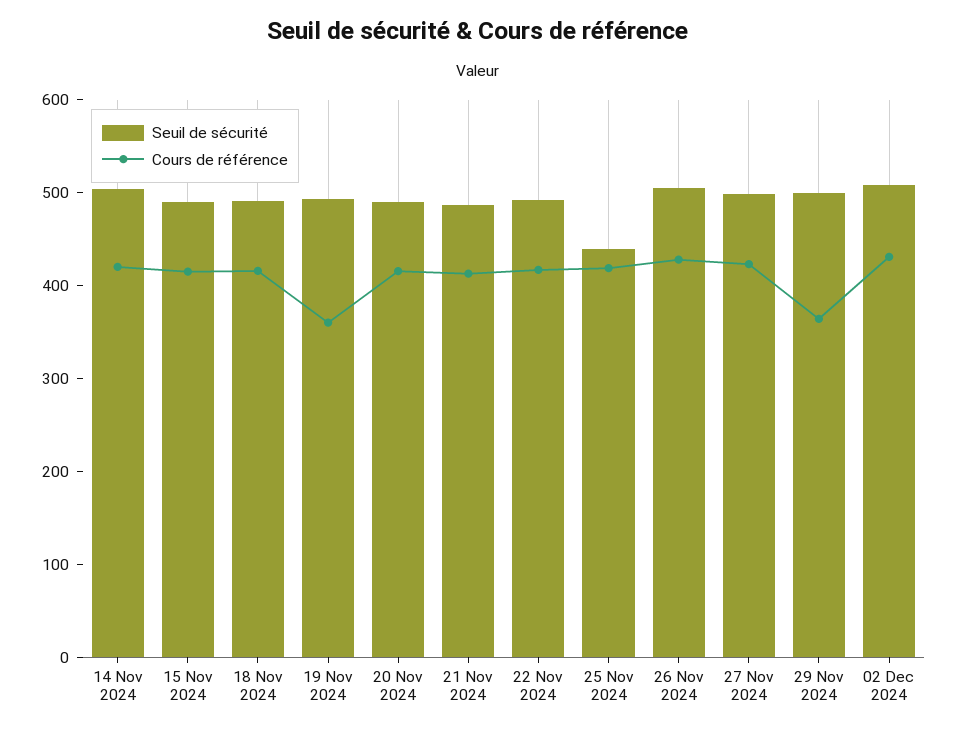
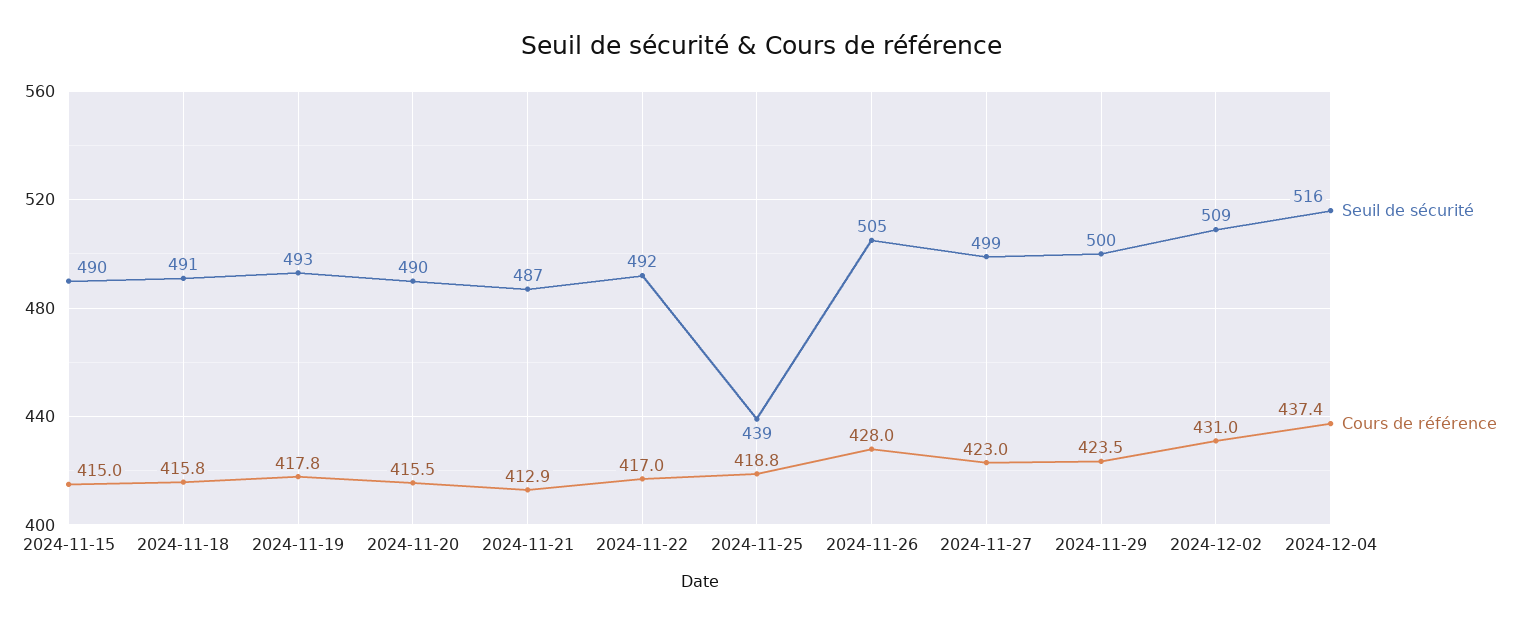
Seuil de sécurité, 14 Nov 2024: 500 -> none
Cours de référence, 14 Nov 2024: 420 -> none
Cours de référence, 19 Nov 2024: 360 -> 417.8
Cours de référence, 29 Nov 2024: 360 -> 423.5
Seuil de sécurité, 2024-12-04: none -> 516
Cours de référence, 2024-12-04: none -> 437.4

